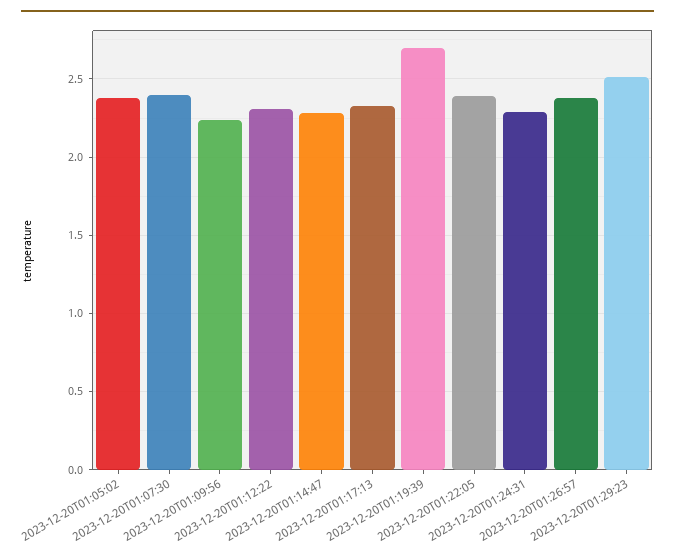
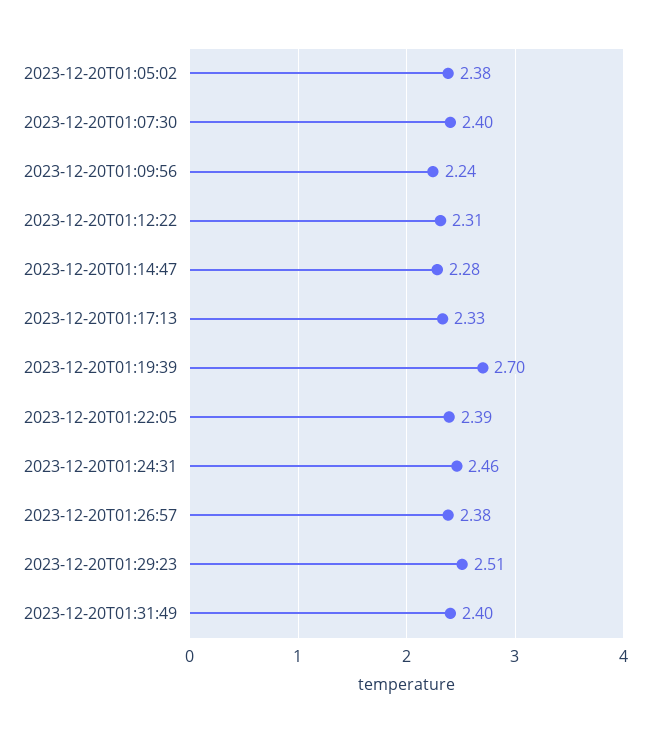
2023-12-20T01:24:31: 2.3 -> 2.46
2023-12-20T01:31:49: none -> 2.4

